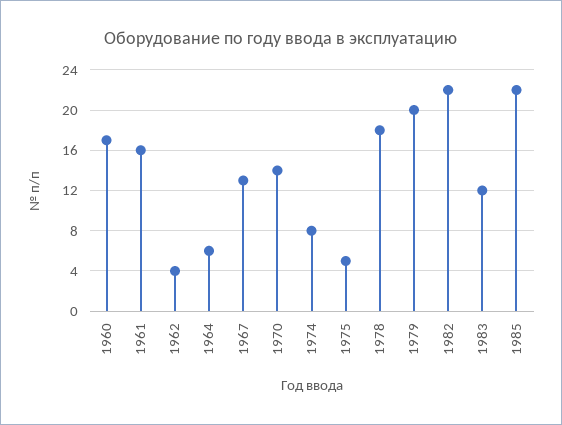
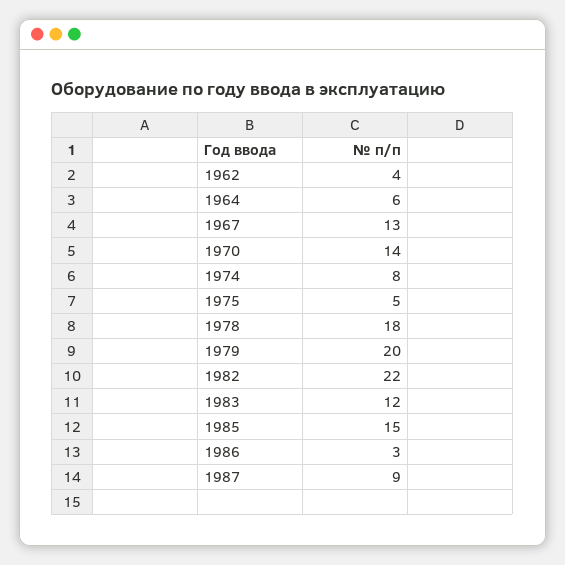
1960: 17 -> none
1961: 16 -> none
1985: 22 -> 15
1986: none -> 3
1987: none -> 9

